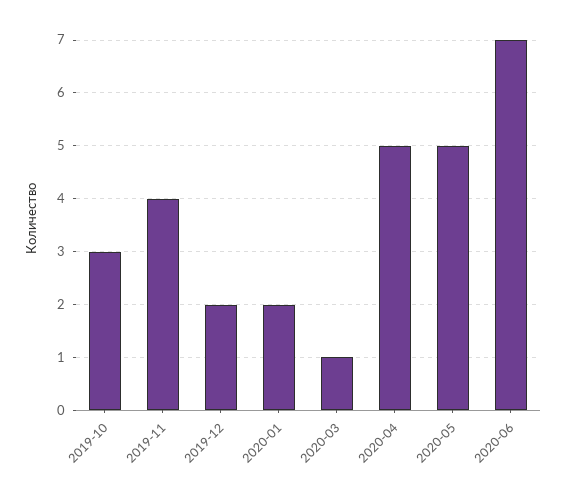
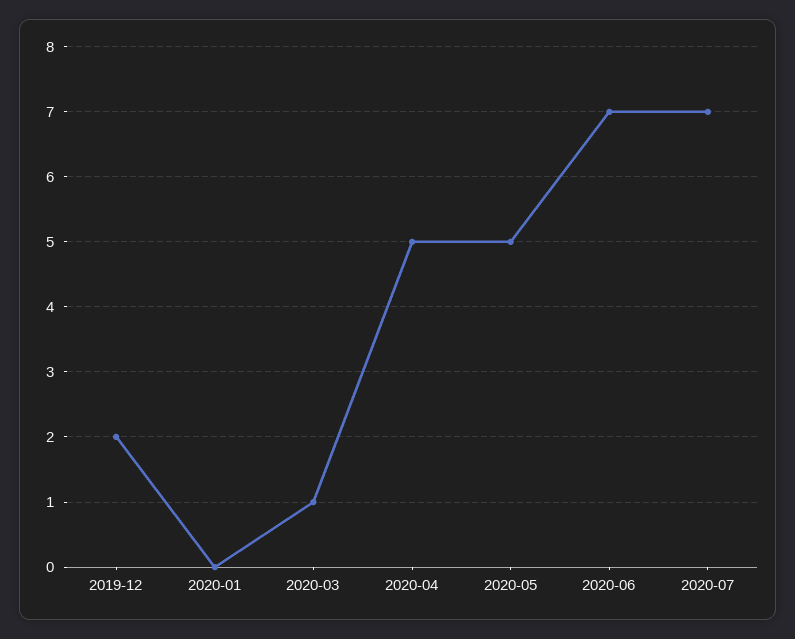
2019-10: 3 -> none
2019-11: 4 -> none
2020-01: 2 -> 0
2020-07: none -> 7

